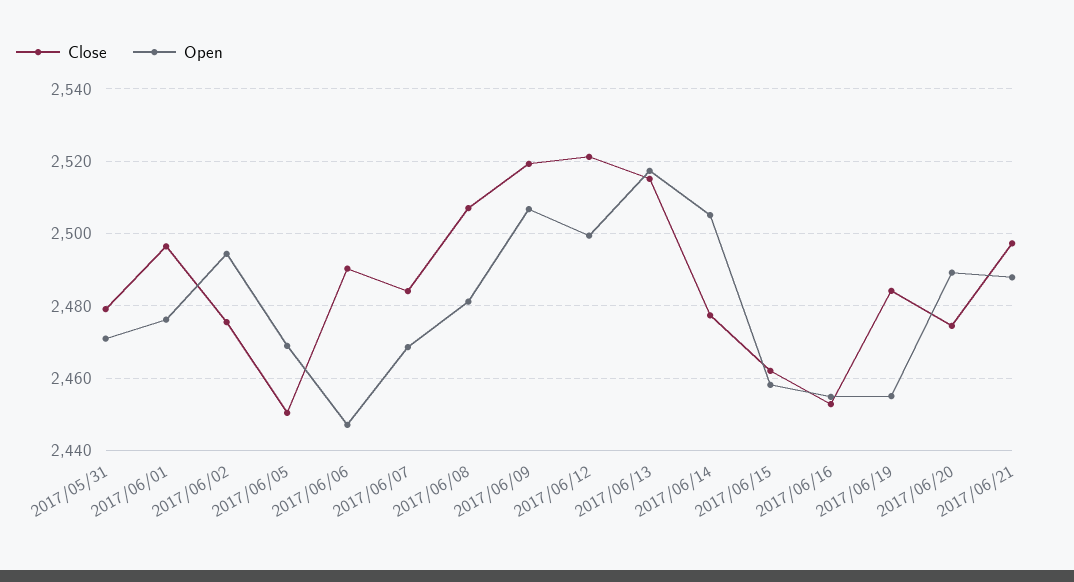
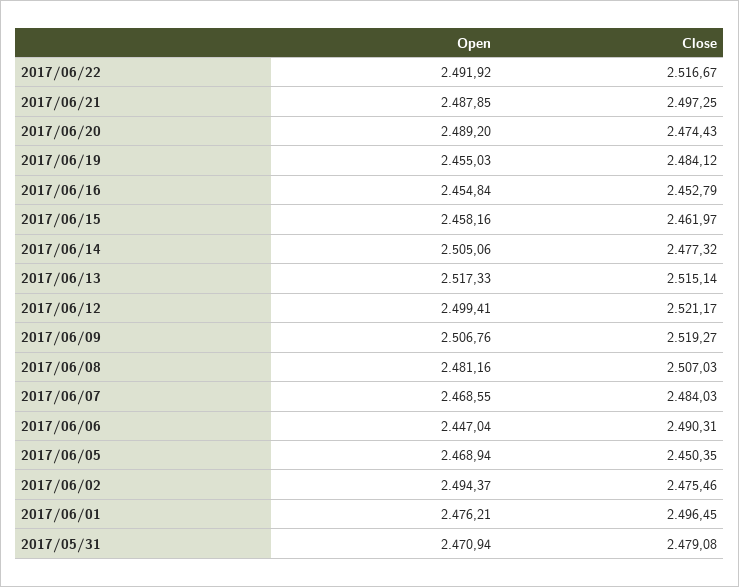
Open, 2017/06/22: none -> 2491.92
Close, 2017/06/22: none -> 2516.67

